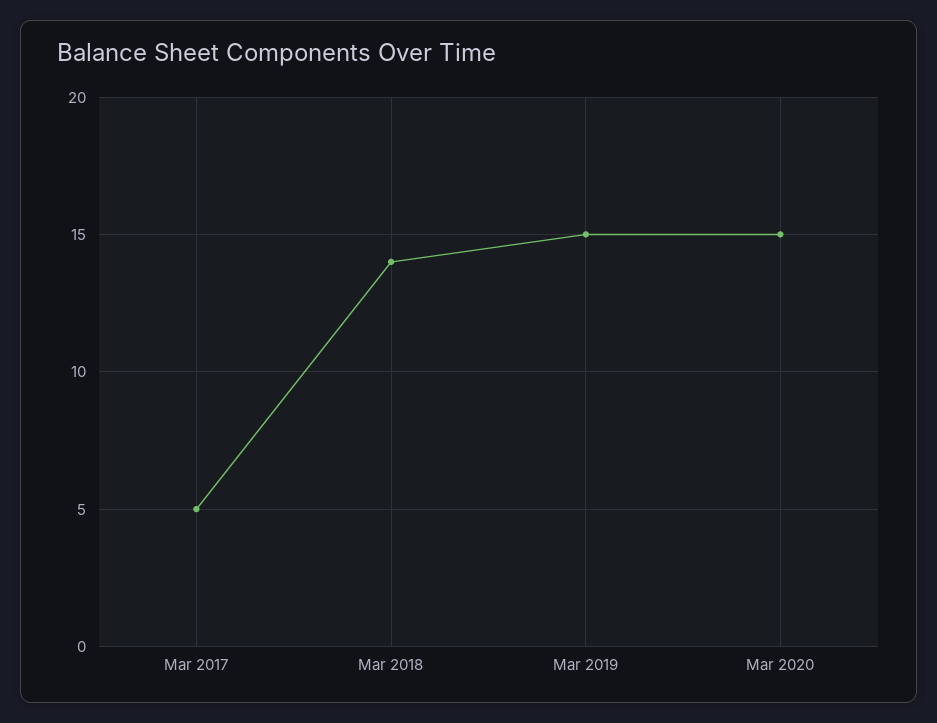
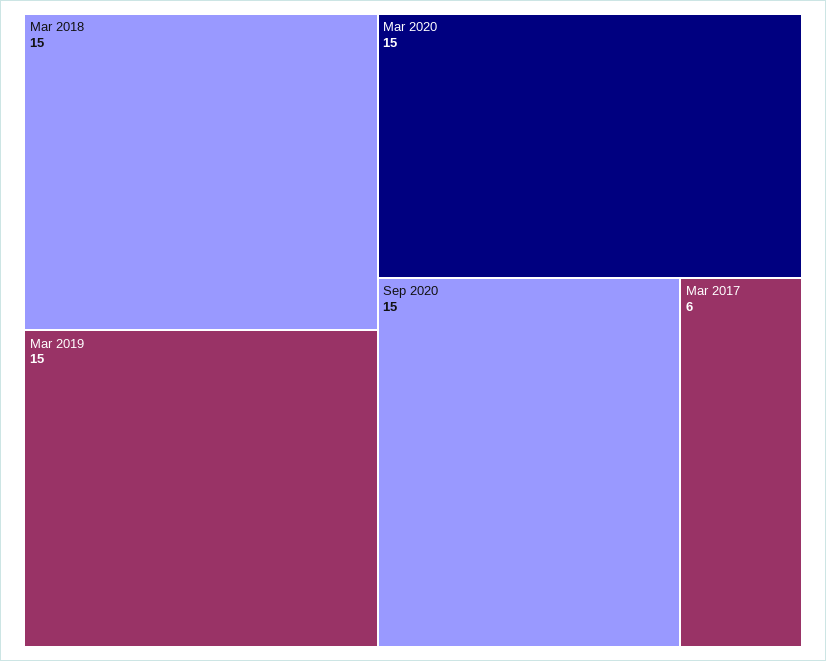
Mar 2017: 5 -> 6
Mar 2018: 14 -> 15
Sep 2020: none -> 15

